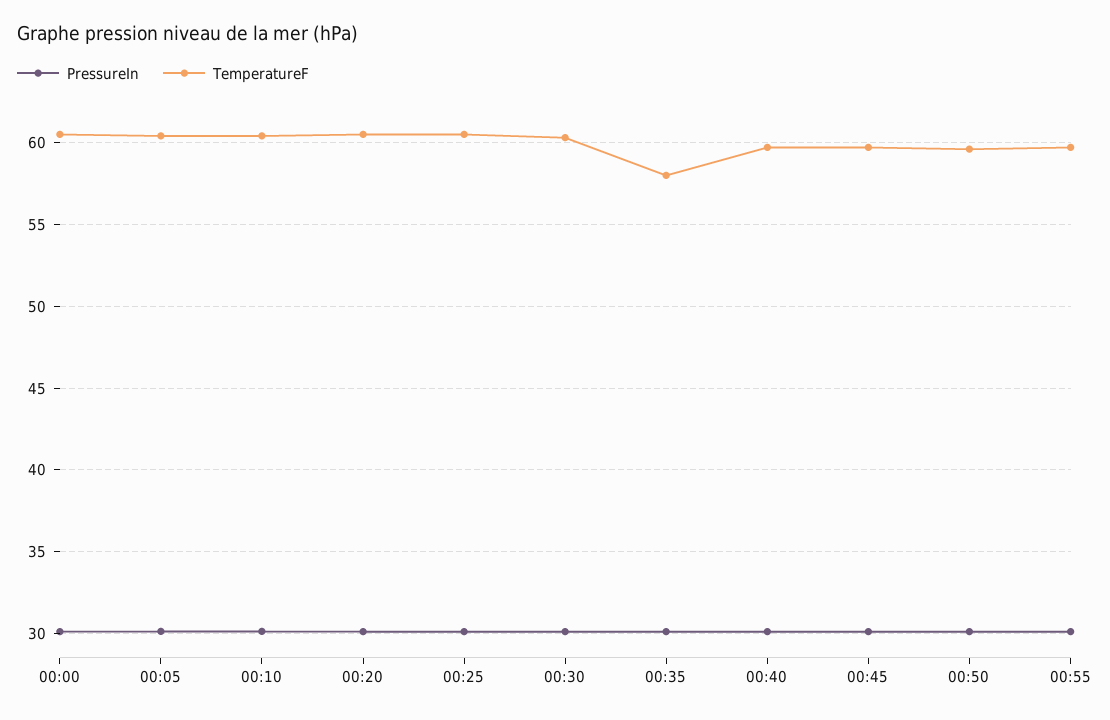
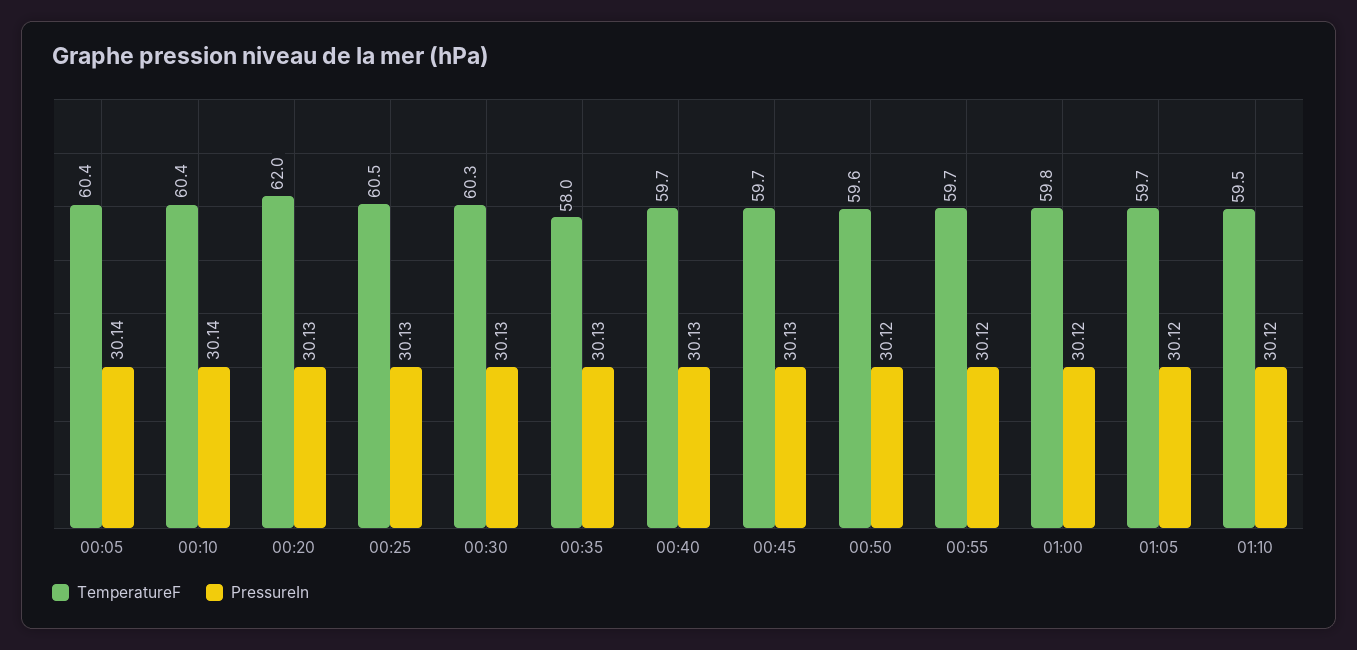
PressureIn, 00:00: 30 -> none
TemperatureF, 00:00: 60.5 -> none
TemperatureF, 00:20: 60.5 -> 62
TemperatureF, 01:00: none -> 59.8
PressureIn, 01:00: none -> 30.12
TemperatureF, 01:05: none -> 59.7
PressureIn, 01:05: none -> 30.12
TemperatureF, 01:10: none -> 59.5
PressureIn, 01:10: none -> 30.12

